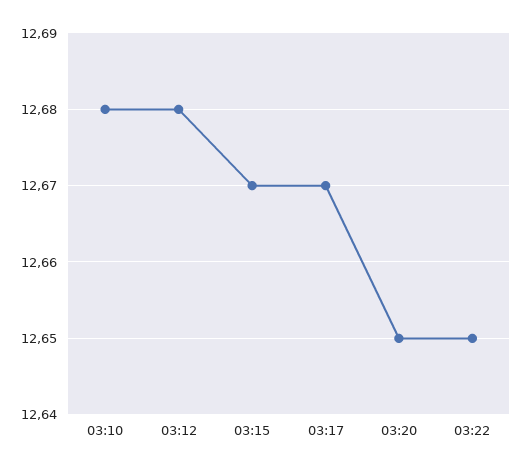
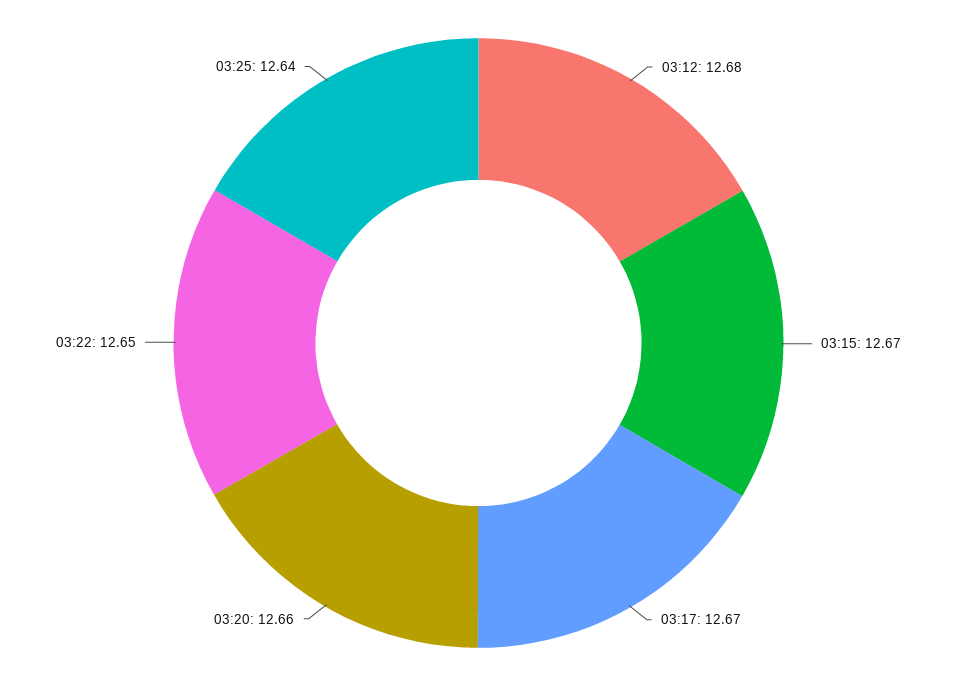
03:10: 12.68 -> none
03:20: 12.65 -> 12.66
03:25: none -> 12.64

